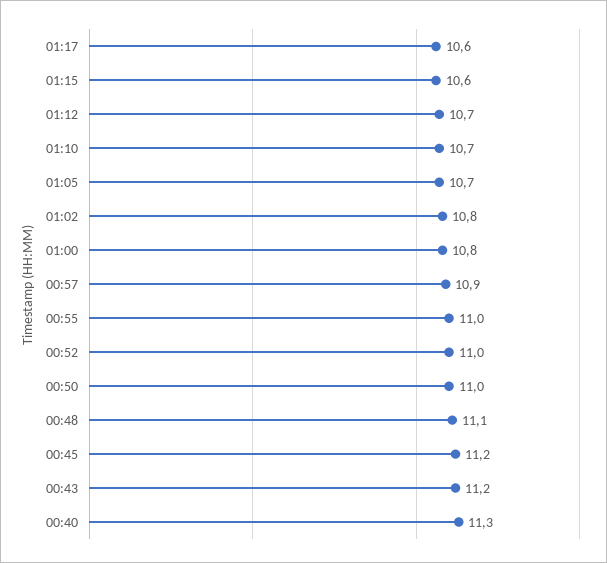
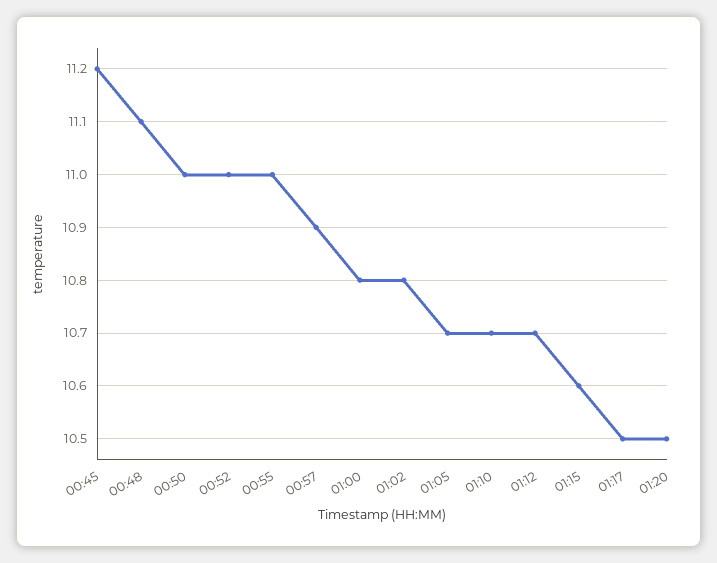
01:17: 10.6 -> 10.5
00:43: 11.2 -> none
00:40: 11.3 -> none
01:20: none -> 10.5

